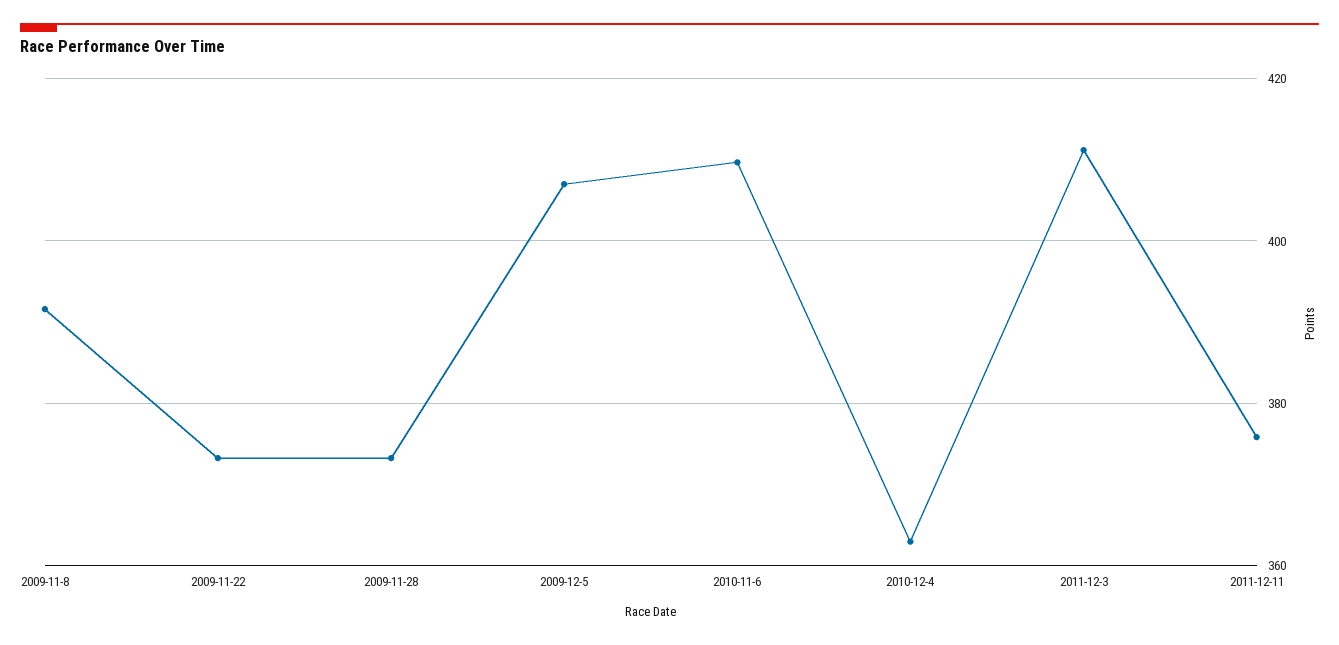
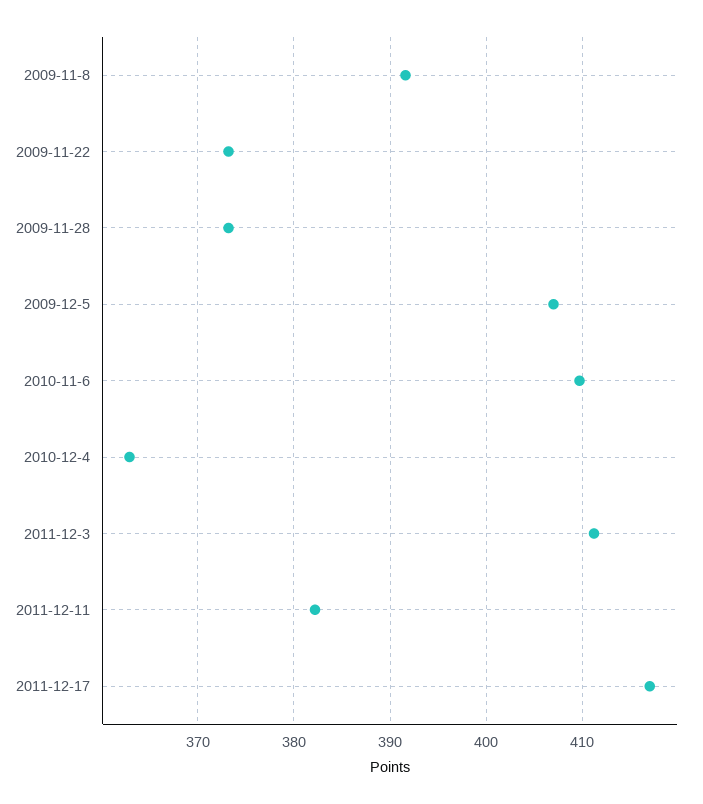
2011-12-11: 376 -> 382
2011-12-17: none -> 417

